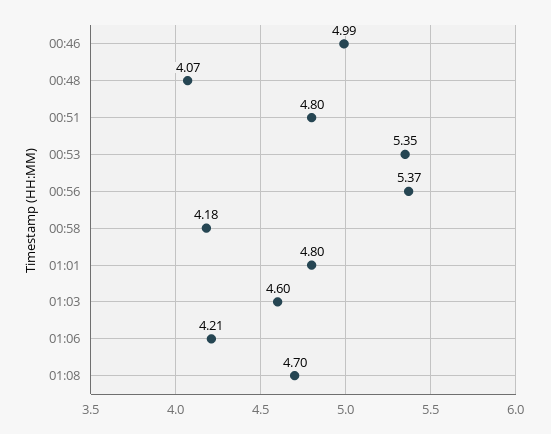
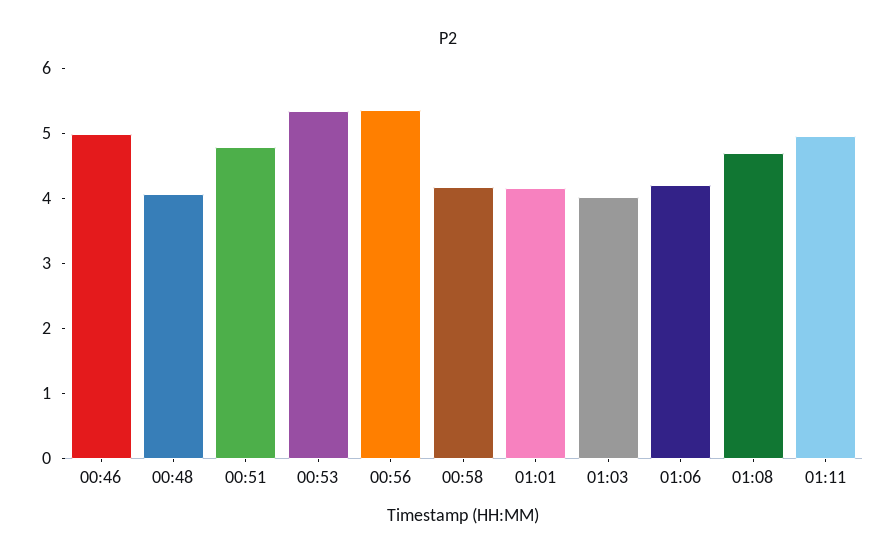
01:01: 4.8 -> 4.2
01:03: 4.6 -> 4
01:11: none -> 5

